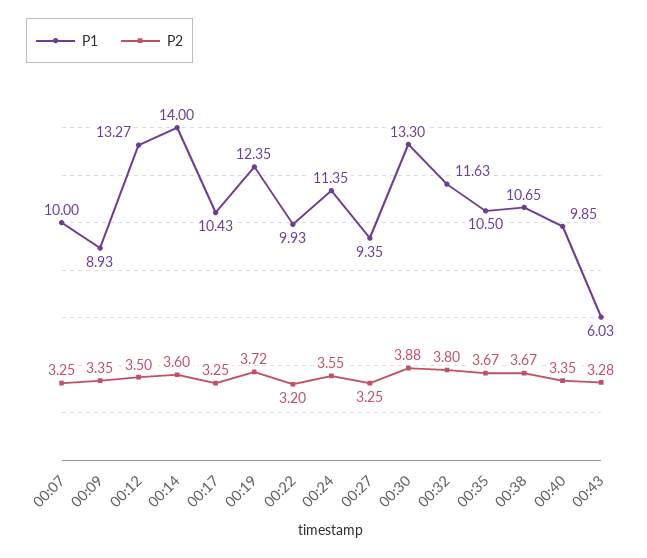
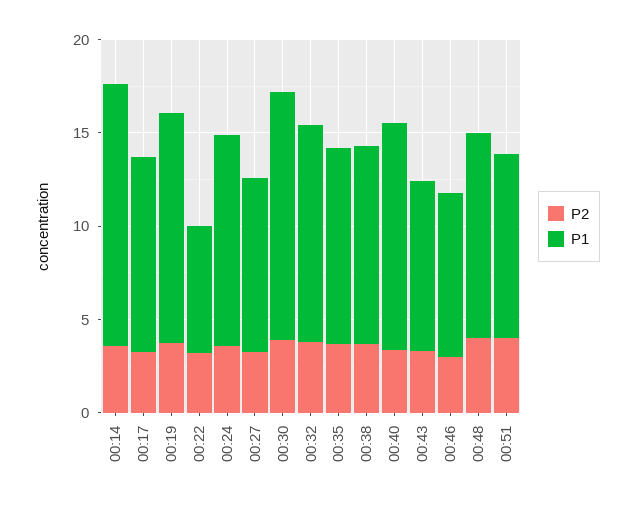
P1, 00:07: 10 -> none
P2, 00:07: 3.25 -> none
P1, 00:09: 8.93 -> none
P2, 00:09: 3.35 -> none
P1, 00:12: 13.27 -> none
P2, 00:12: 3.5 -> none
P1, 00:22: 9.93 -> 7
P1, 00:40: 9.85 -> 12
P1, 00:43: 6.03 -> 9
P2, 00:46: none -> 3
P1, 00:46: none -> 9
P2, 00:48: none -> 4
P1, 00:48: none -> 11
P2, 00:51: none -> 4
P1, 00:51: none -> 10

